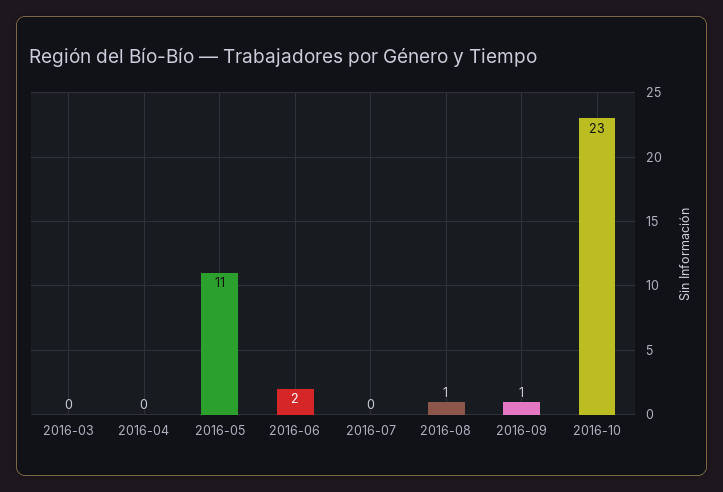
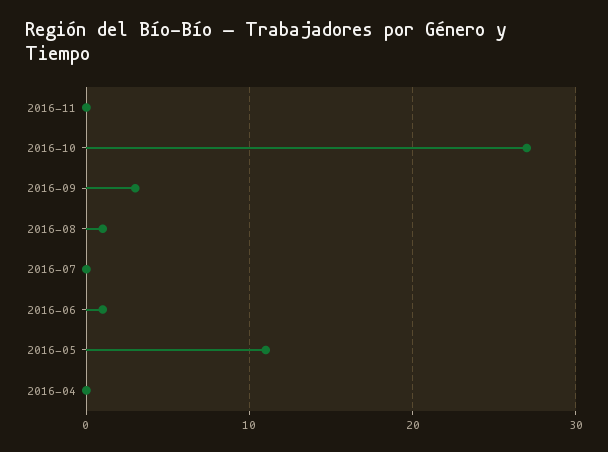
2016-03: 0 -> none
2016-06: 2 -> 1
2016-09: 1 -> 3
2016-10: 23 -> 27
2016-11: none -> 0

